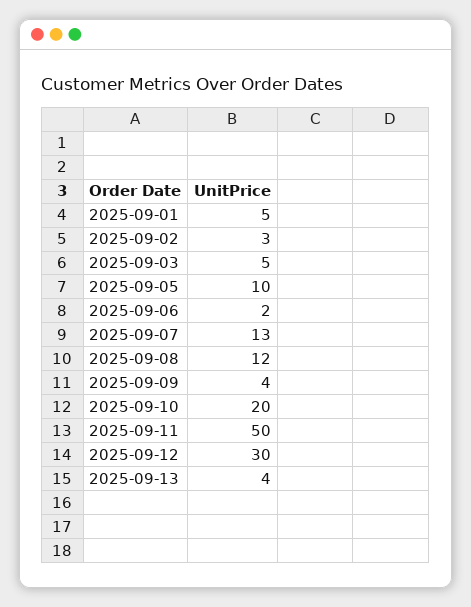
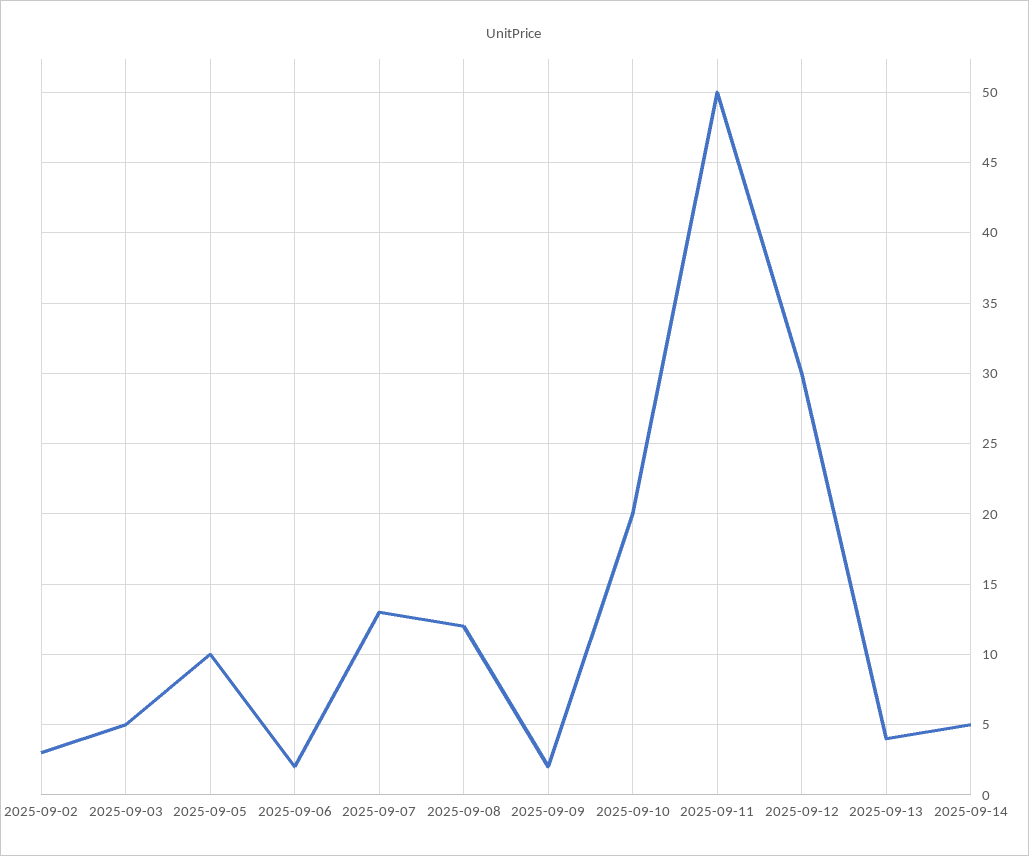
2025-09-01: 5 -> none
2025-09-09: 4 -> 2
2025-09-14: none -> 5

